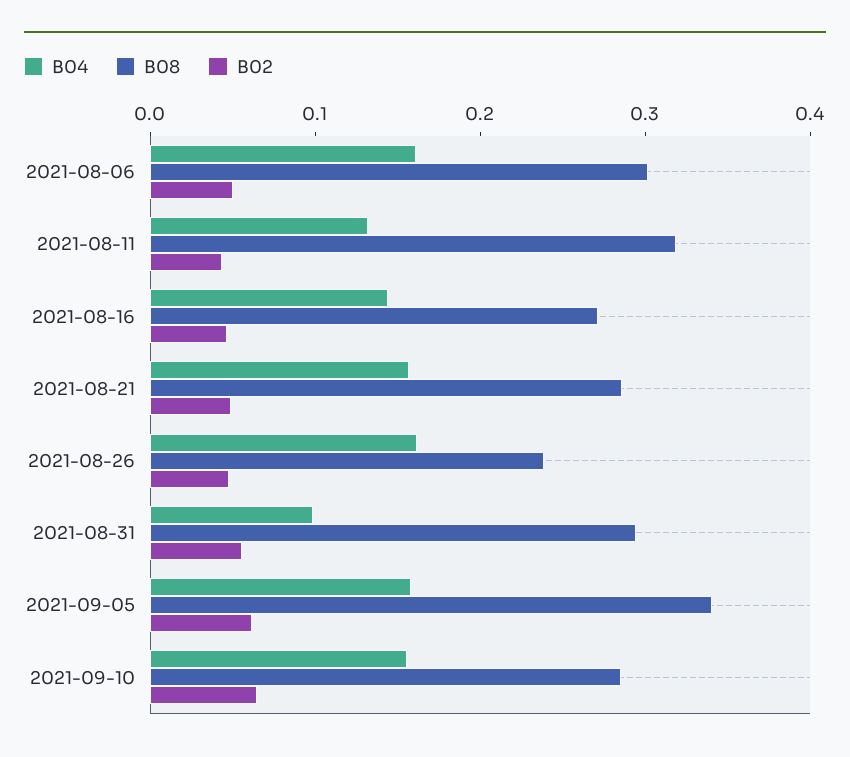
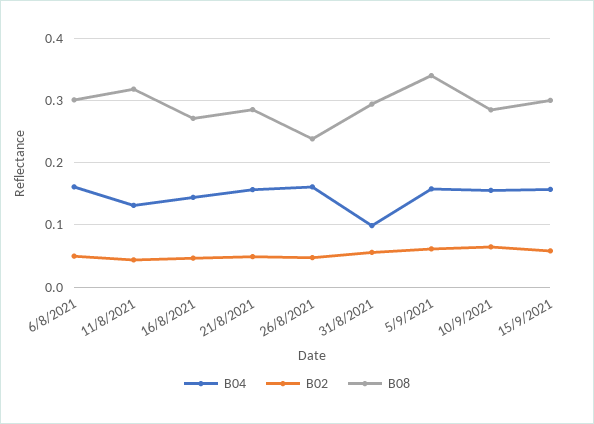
B04, 15/9/2021: none -> 0.16
B02, 15/9/2021: none -> 0.06
B08, 15/9/2021: none -> 0.3

